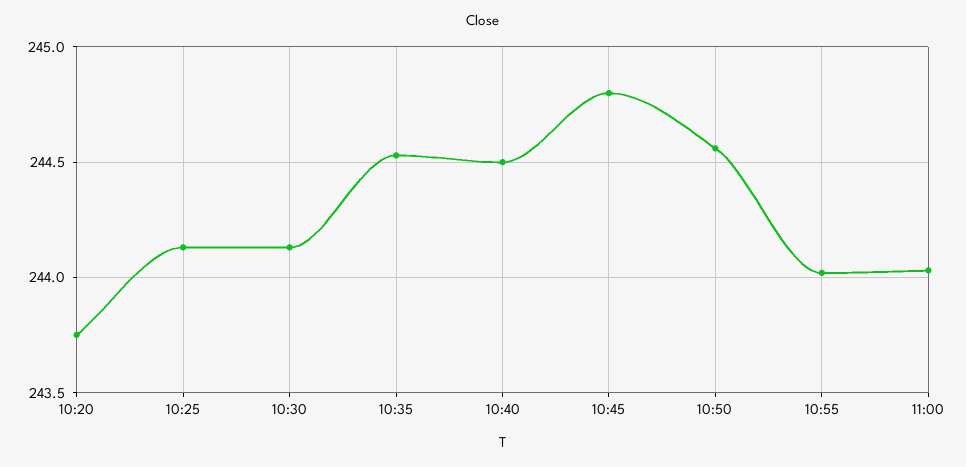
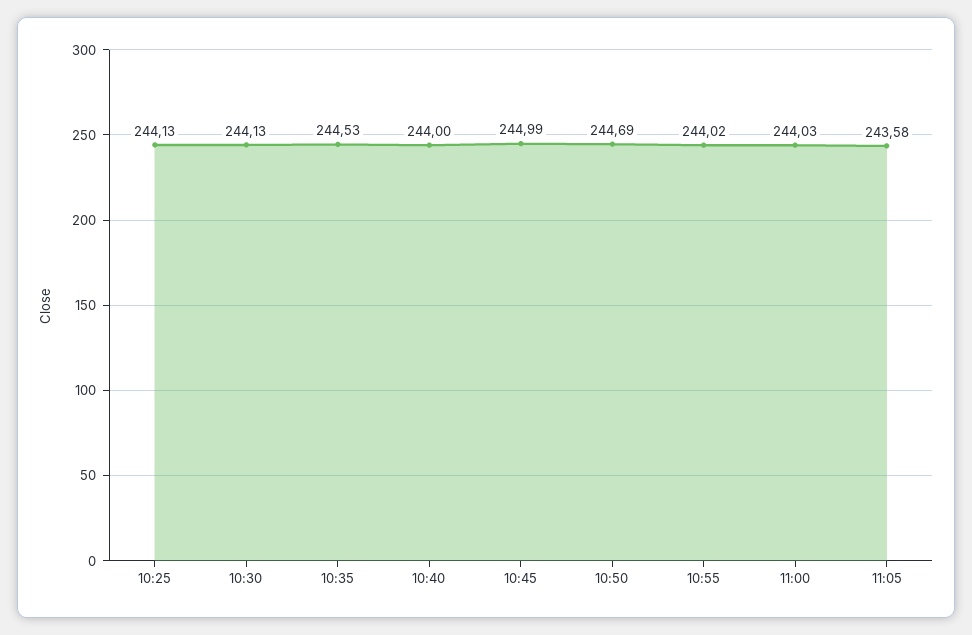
10:20: 243.75 -> none
10:40: 244.5 -> 244
10:45: 244.8 -> 244.99
10:50: 244.55 -> 244.69
11:05: none -> 243.58

